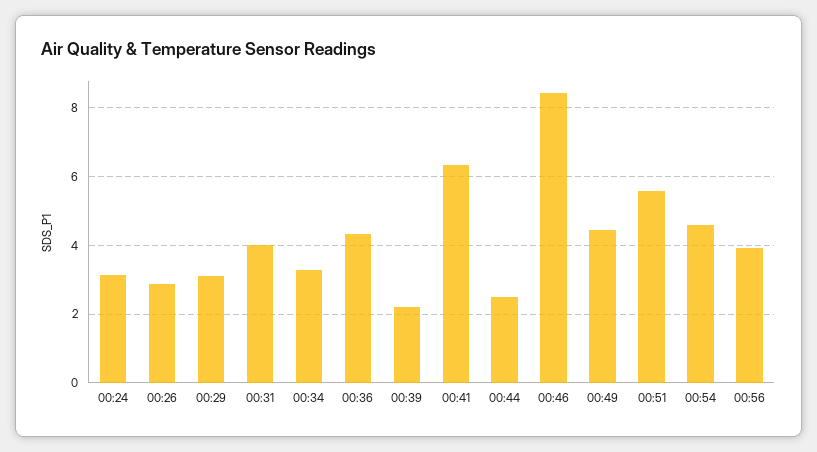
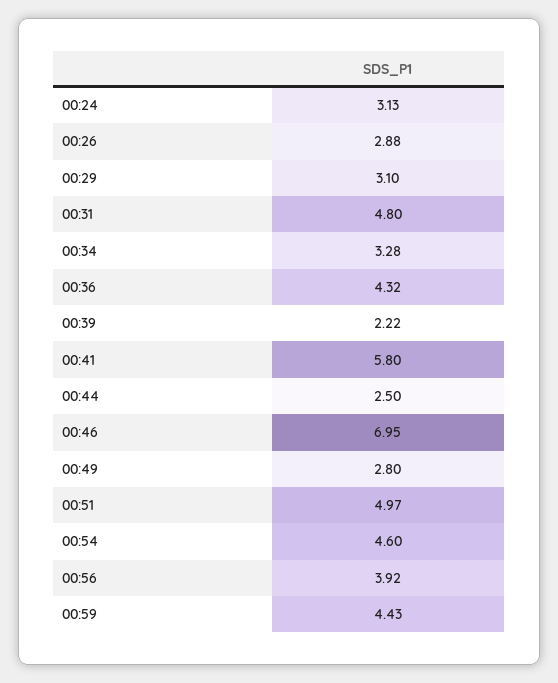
00:31: 4 -> 4.8
00:41: 6.4 -> 5.8
00:46: 8.4 -> 6.95
00:49: 4.4 -> 2.8
00:51: 5.6 -> 4.97
00:59: none -> 4.43

